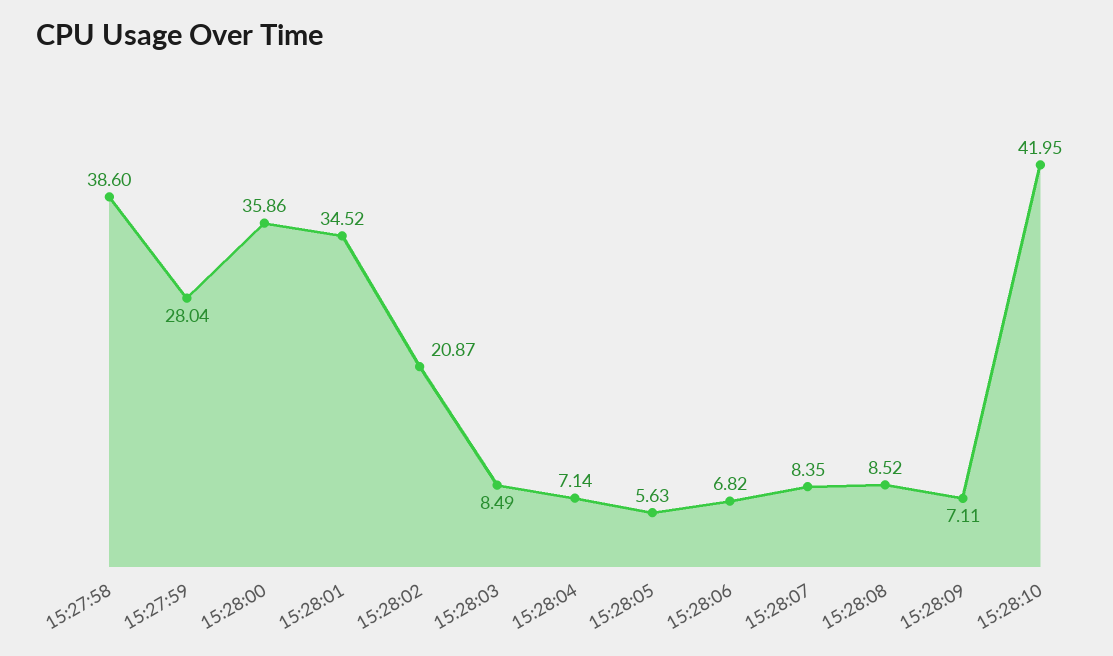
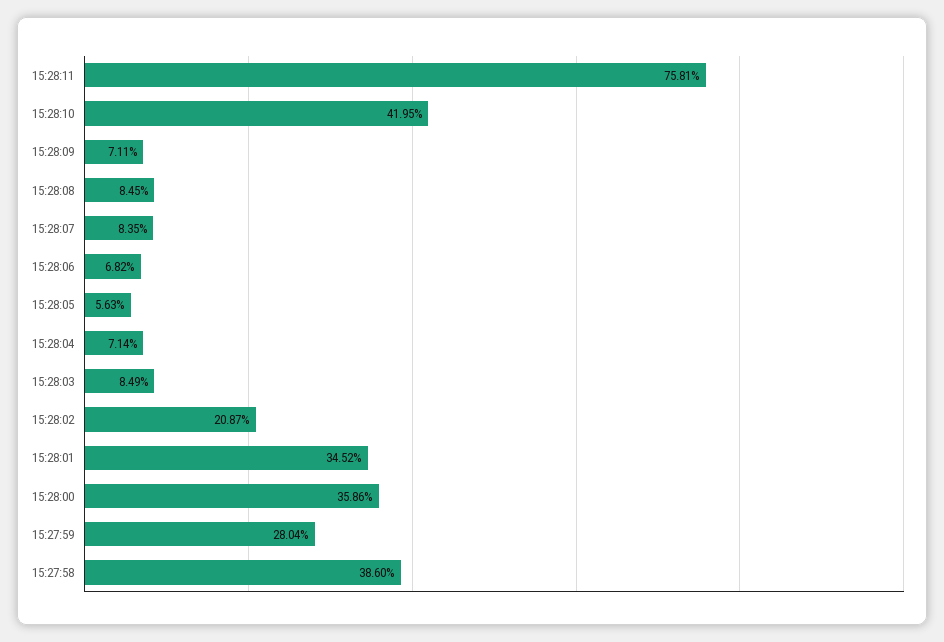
15:28:08: 8.52 -> 8.45
15:28:11: none -> 75.81

